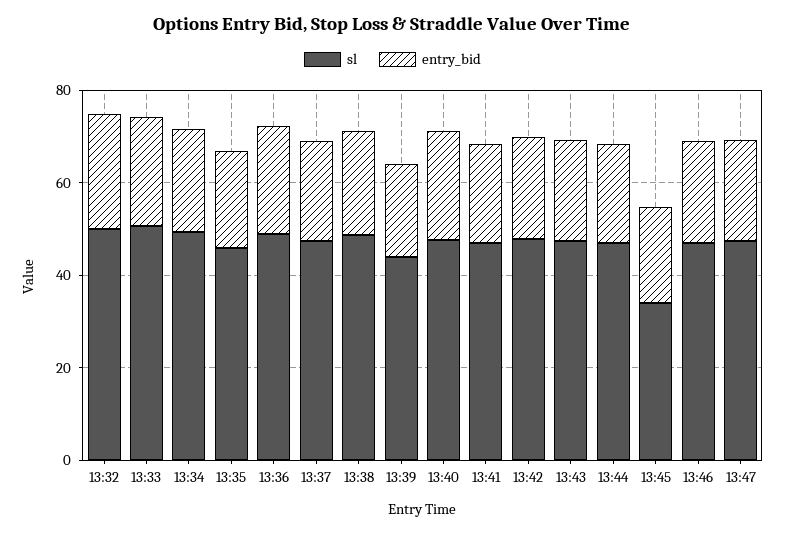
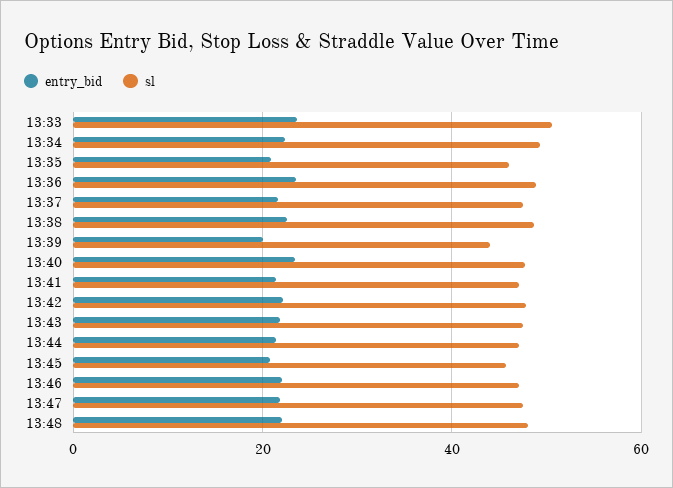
sl, 13:32: 50 -> none
entry_bid, 13:32: 25 -> none
sl, 13:45: 35 -> 46
entry_bid, 13:48: none -> 22
sl, 13:48: none -> 48

